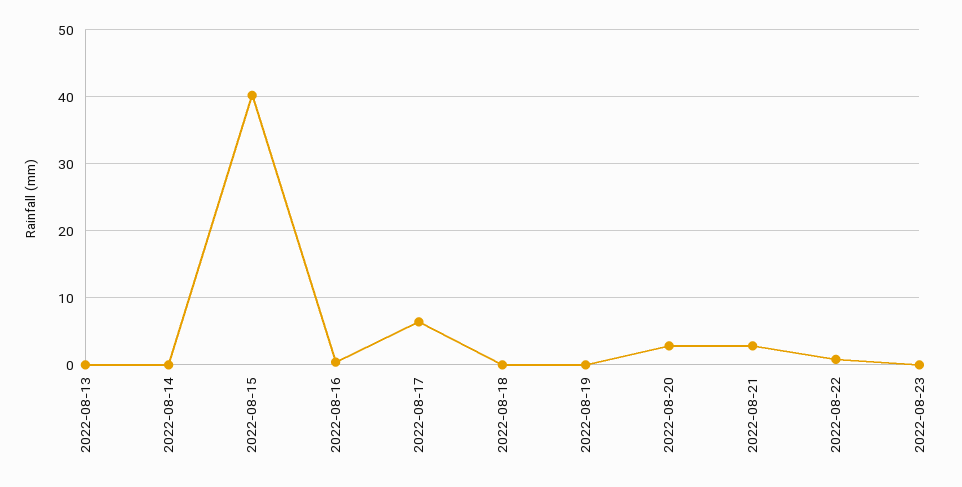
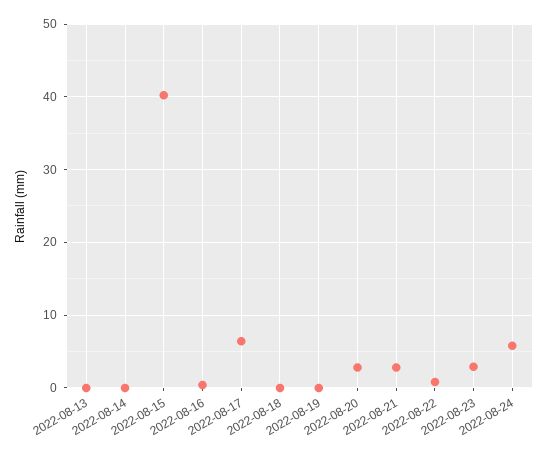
2022-08-23: 0 -> 3
2022-08-24: none -> 6

